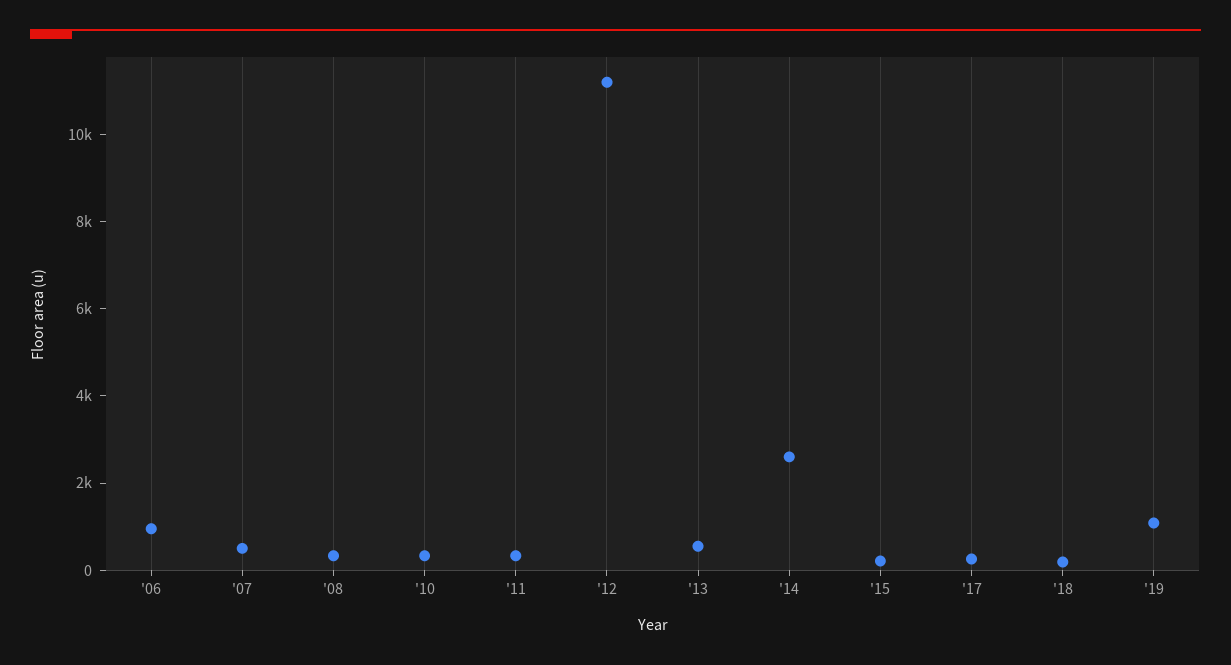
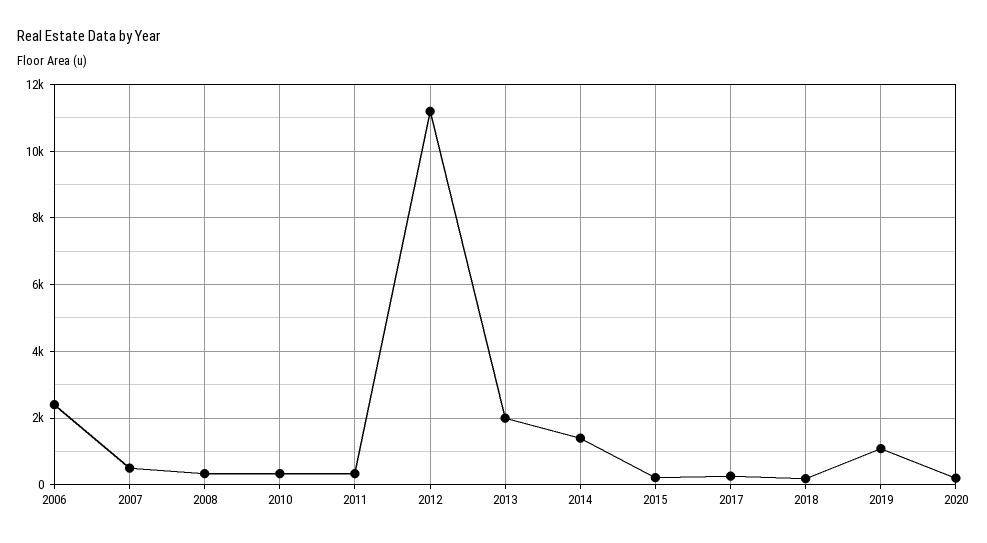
'06: 1000 -> 2400
'13: 500 -> 2000
'14: 2500 -> 1400
2020: none -> 200

